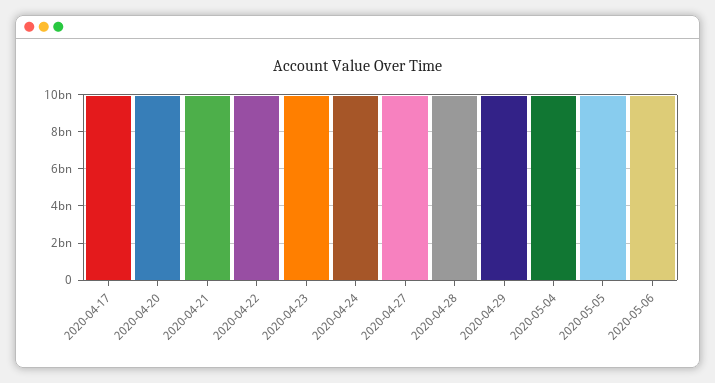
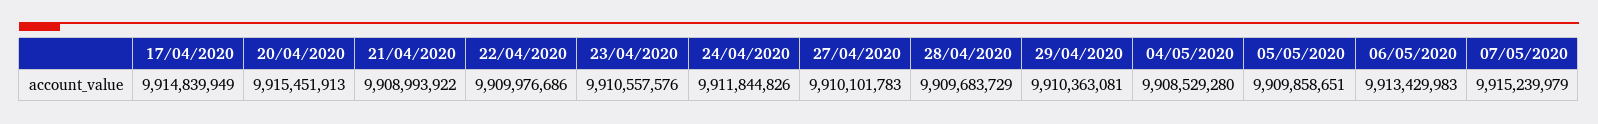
07/05/2020: none -> 9915239979

